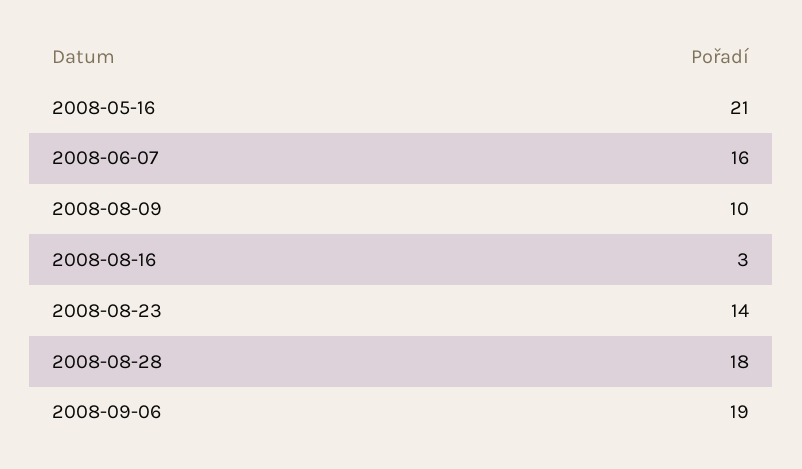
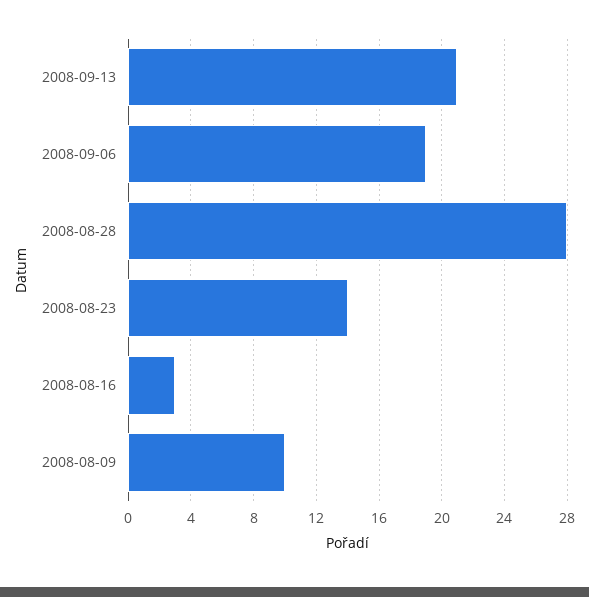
2008-05-16: 21 -> none
2008-06-07: 16 -> none
2008-08-28: 18 -> 28
2008-09-13: none -> 21

